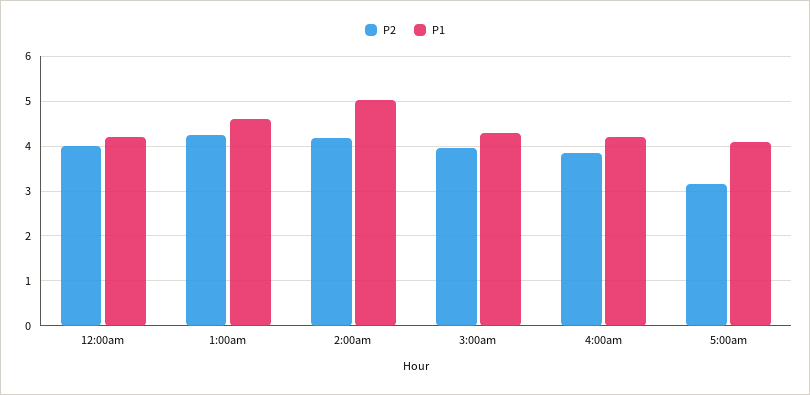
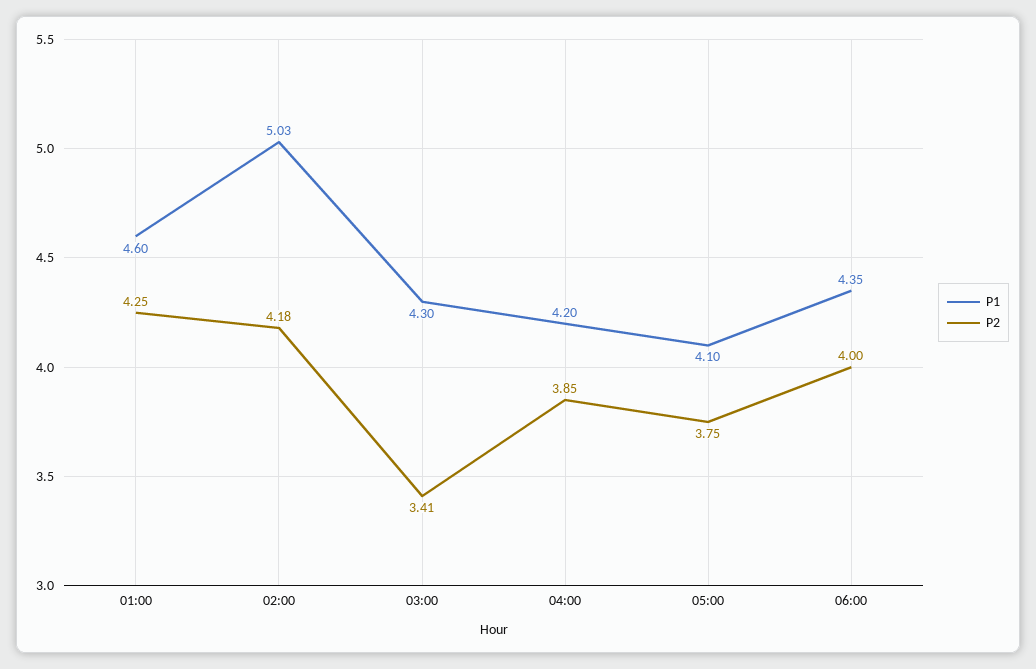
P2, 12:00am: 4 -> none
P1, 12:00am: 4.2 -> none
P2, 3:00am: 4 -> 3.41
P2, 5:00am: 3.2 -> 3.75
P1, 06:00: none -> 4.35
P2, 06:00: none -> 4

